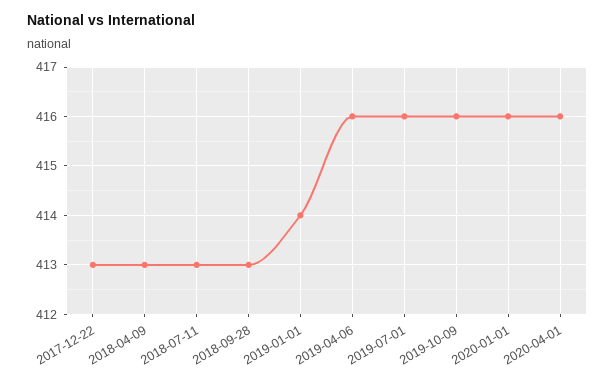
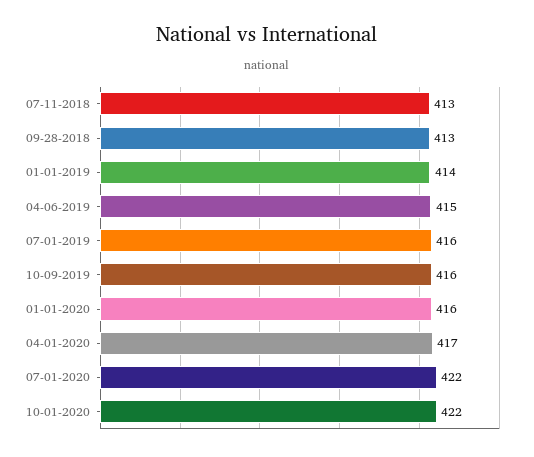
2017-12-22: 413 -> none
2018-04-09: 413 -> none
2019-04-06: 416 -> 415
2020-04-01: 416 -> 417
07-01-2020: none -> 422
10-01-2020: none -> 422

